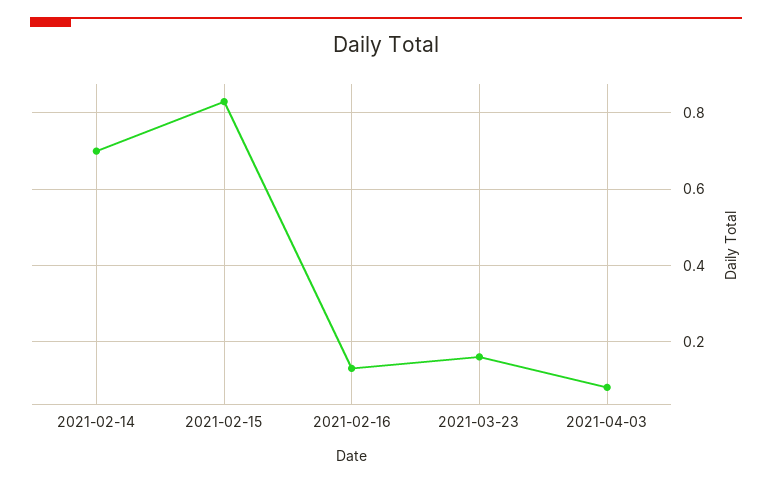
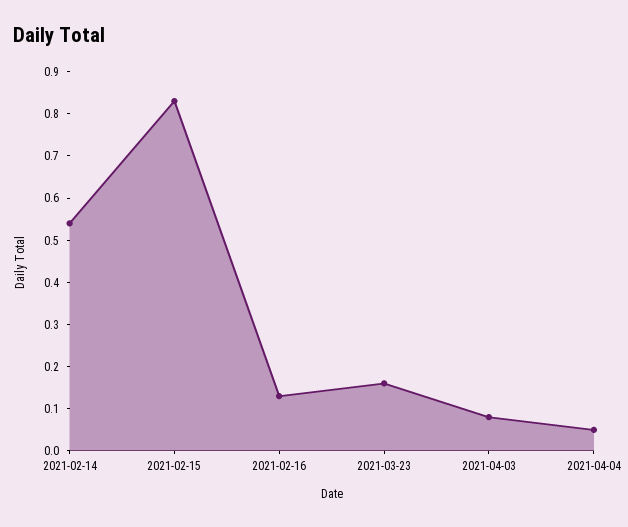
2021-02-14: 0.7 -> 0.55
2021-04-04: none -> 0.05

